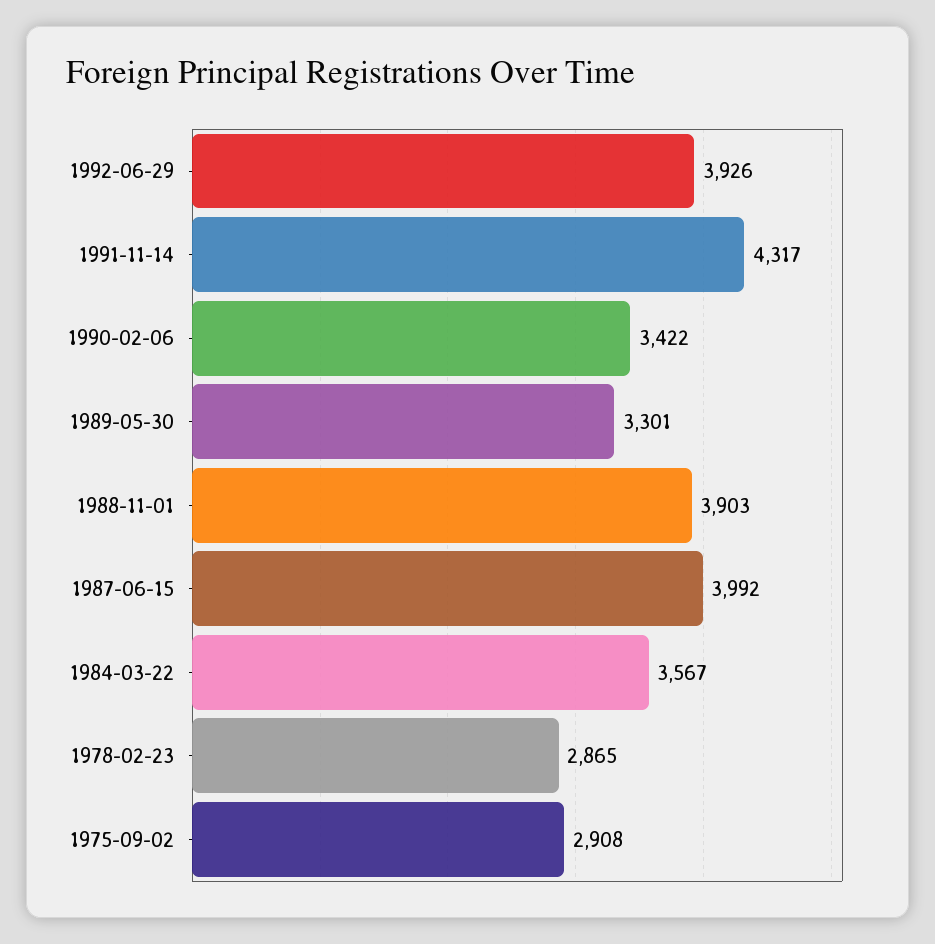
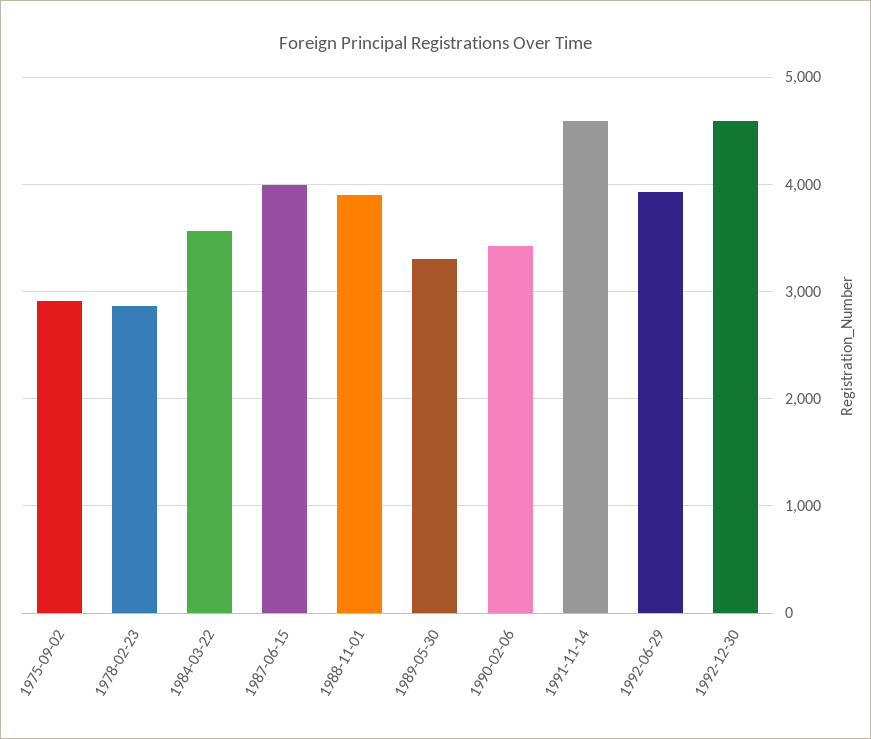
1991-11-14: 4317 -> 4600
1992-12-30: none -> 4600

